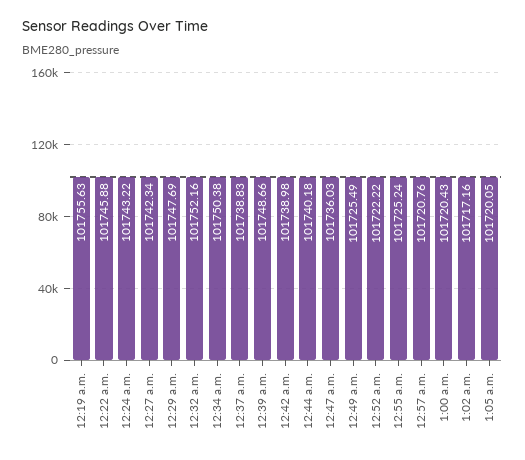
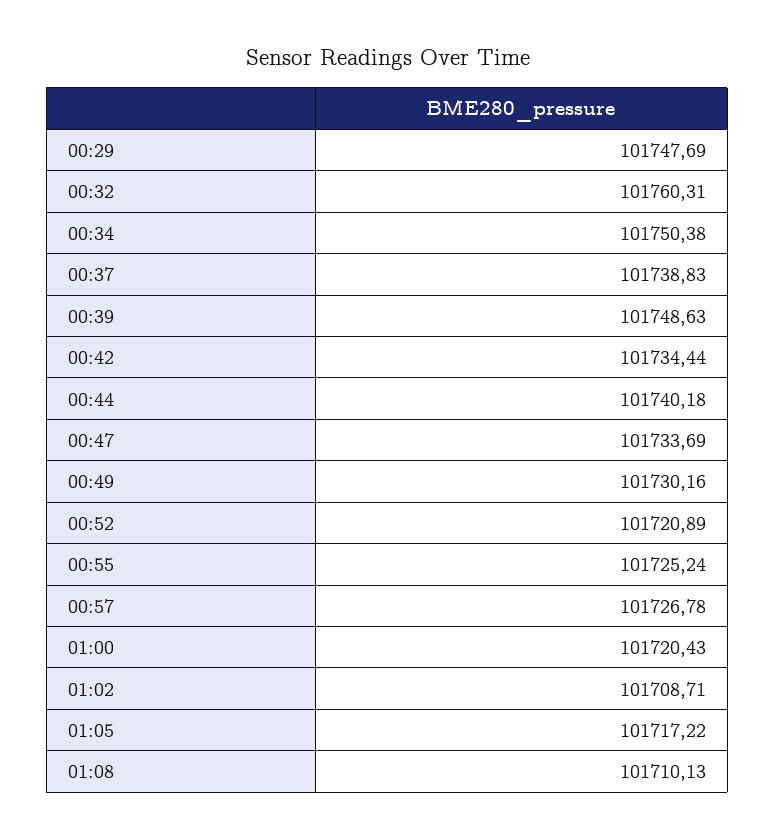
12:19 a.m.: 101755.63 -> none
12:22 a.m.: 101745.88 -> none
12:24 a.m.: 101743.22 -> none
12:27 a.m.: 101742.34 -> none
12:32 a.m.: 101752.16 -> 101760.31
12:39 a.m.: 101748.66 -> 101748.63
12:42 a.m.: 101738.98 -> 101734.44
12:47 a.m.: 101736.03 -> 101733.69
12:49 a.m.: 101725.49 -> 101730.16
12:52 a.m.: 101722.22 -> 101720.89
12:57 a.m.: 101720.76 -> 101726.78
1:02 a.m.: 101717.16 -> 101708.71
1:05 a.m.: 101720.05 -> 101717.22
01:08: none -> 101710.13

